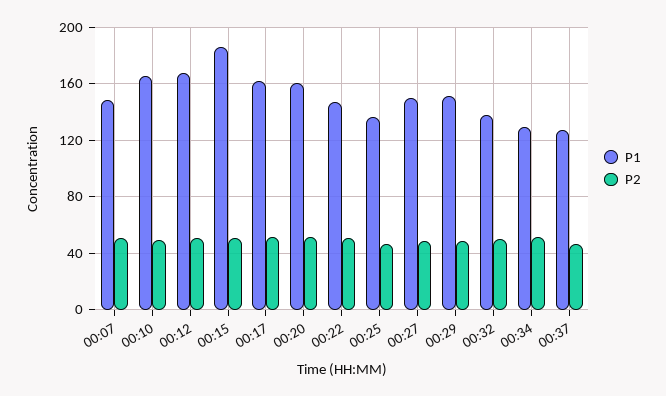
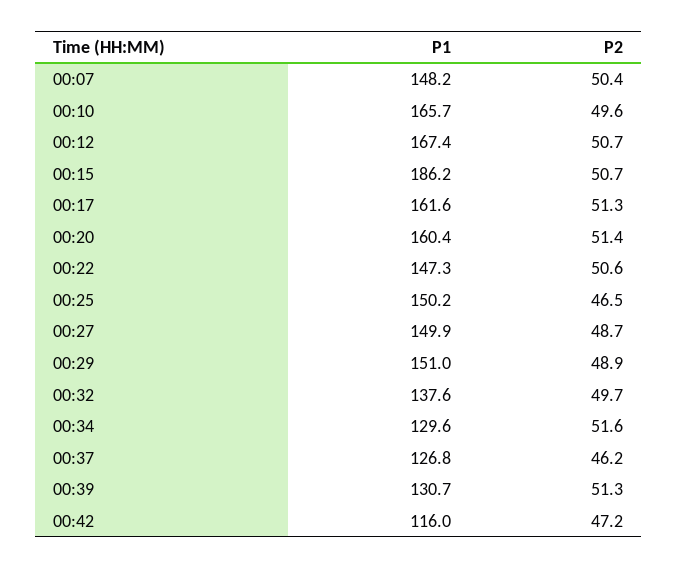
P1, 00:25: 135 -> 150.2
P1, 00:39: none -> 130.7
P2, 00:39: none -> 51.3
P1, 00:42: none -> 116
P2, 00:42: none -> 47.2

